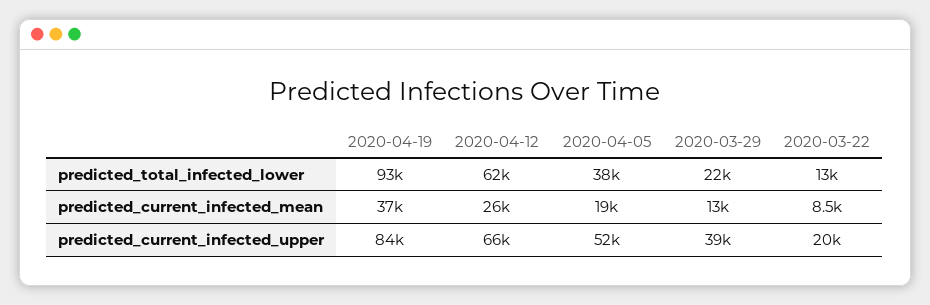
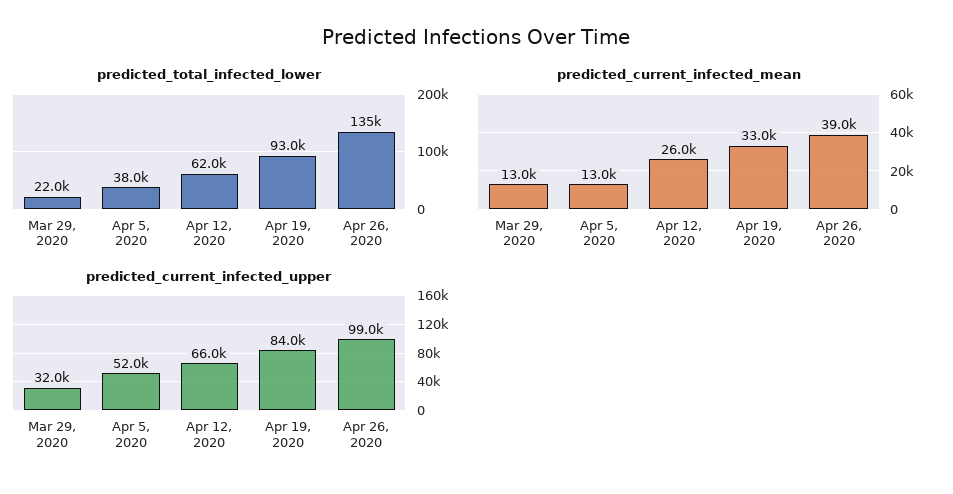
predicted_total_infected_lower, 2020-03-22: 13000 -> none
predicted_current_infected_mean, 2020-04-19: 37000 -> 33000
predicted_current_infected_mean, 2020-04-05: 19000 -> 13000
predicted_current_infected_mean, 2020-03-22: 8500 -> none
predicted_current_infected_upper, 2020-03-29: 39000 -> 32000
predicted_current_infected_upper, 2020-03-22: 20000 -> none
predicted_total_infected_lower, Apr 26, 2020: none -> 135000
predicted_current_infected_mean, Apr 26, 2020: none -> 39000
predicted_current_infected_upper, Apr 26, 2020: none -> 99000

